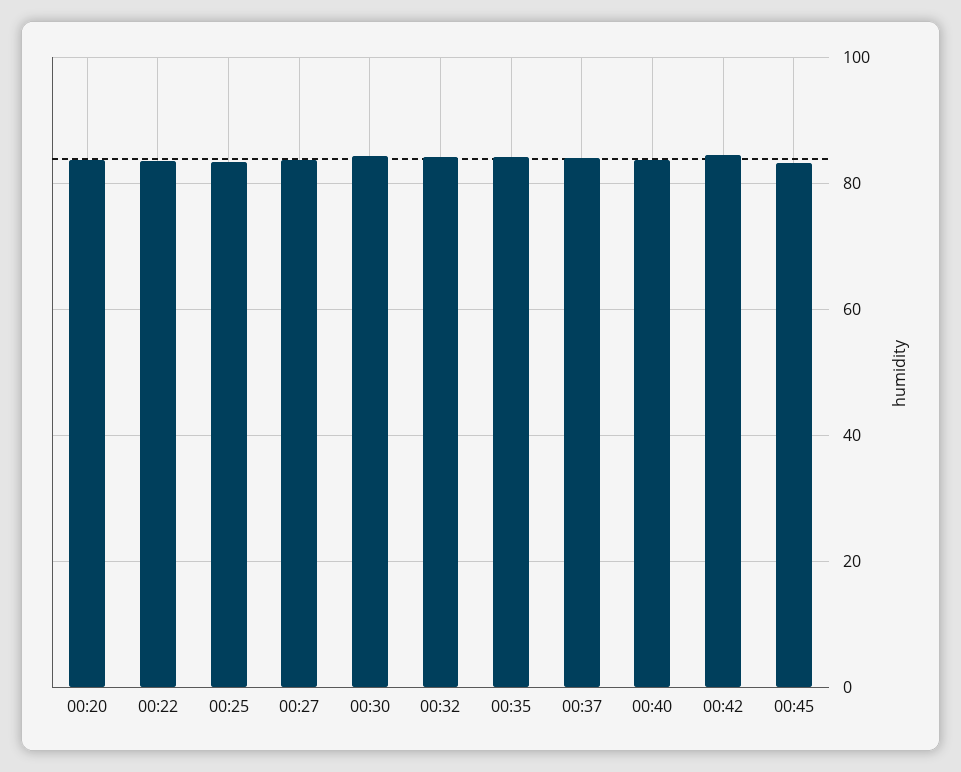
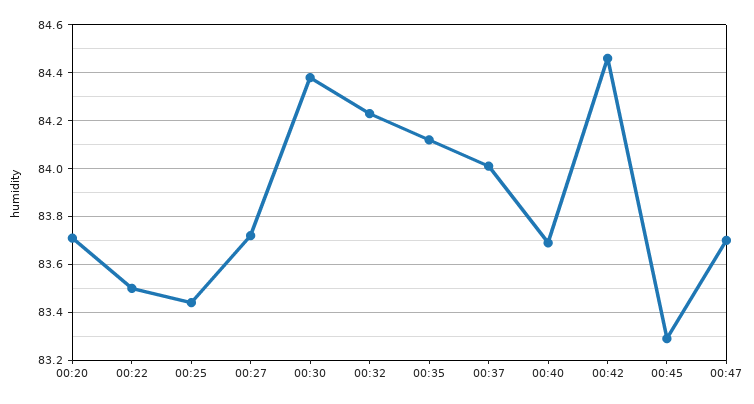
00:47: none -> 83.7

